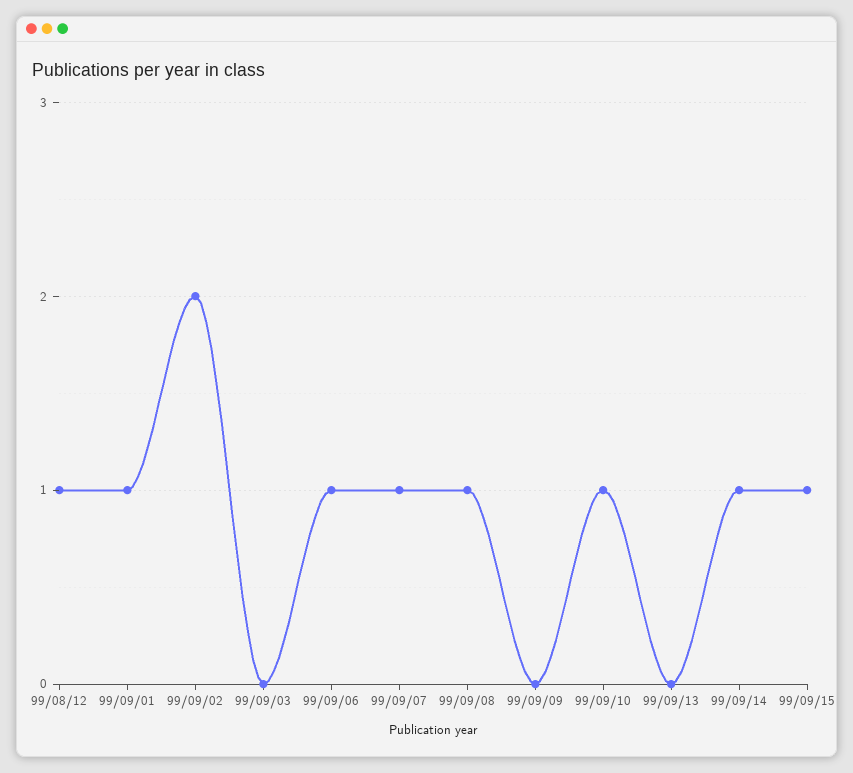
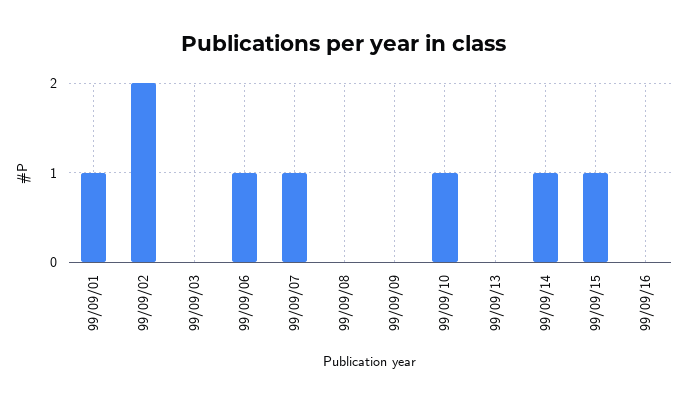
99/08/12: 1 -> none
99/09/08: 1 -> 0
99/09/16: none -> 0

